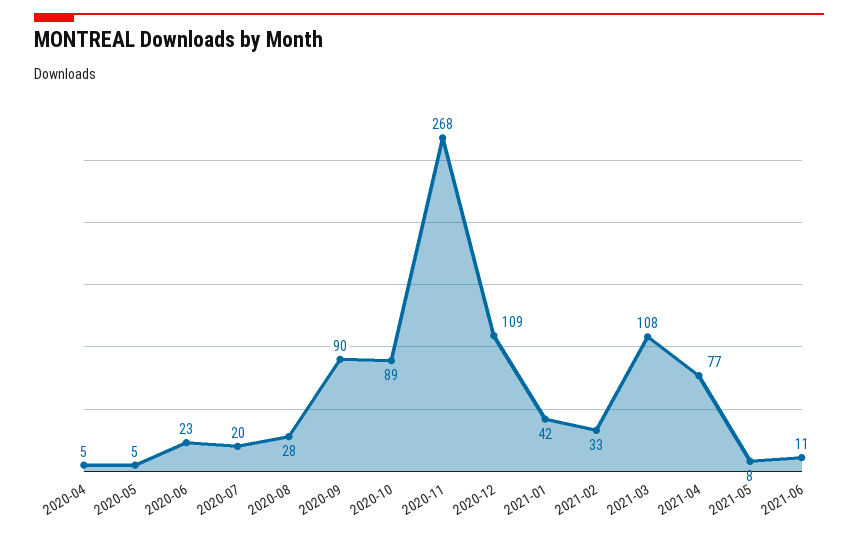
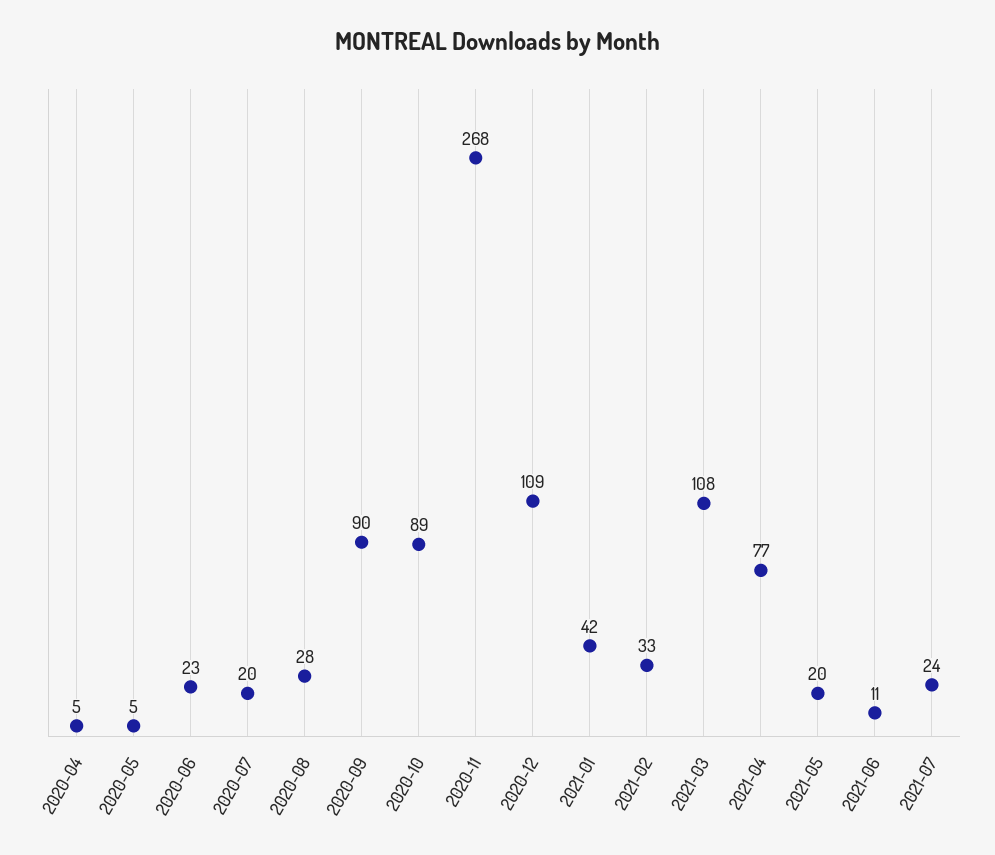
2021-05: 8 -> 20
2021-07: none -> 24

